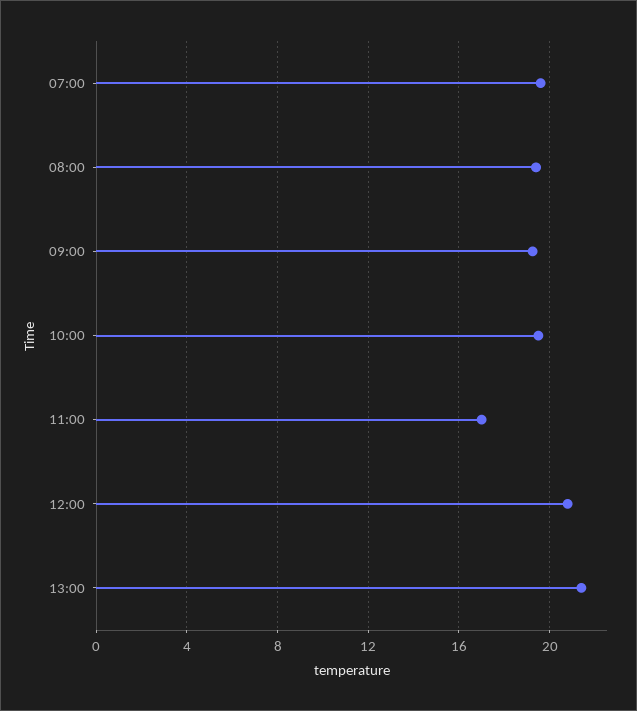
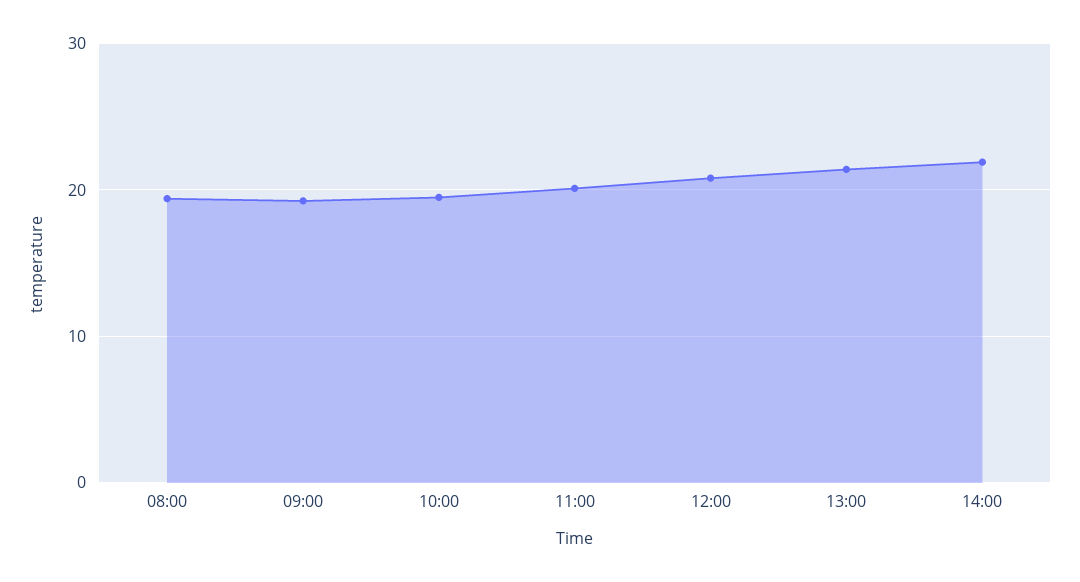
07:00: 19.5 -> none
11:00: 17 -> 20
14:00: none -> 22

